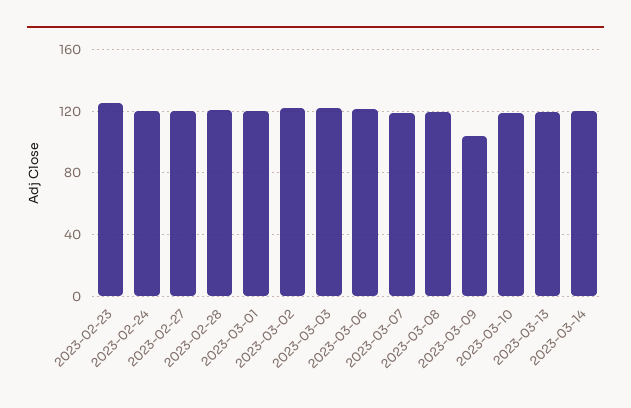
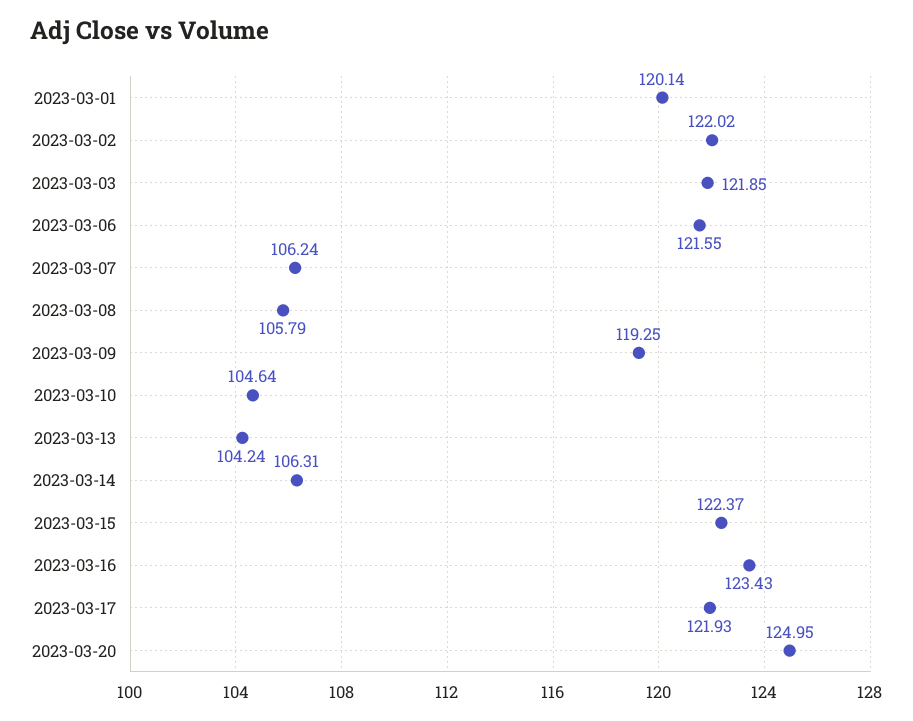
2023-02-23: 125 -> none
2023-02-24: 120 -> none
2023-02-27: 120 -> none
2023-02-28: 120 -> none
2023-03-07: 120 -> 106.24
2023-03-08: 120 -> 105.79
2023-03-09: 105 -> 119.25
2023-03-10: 120 -> 104.64
2023-03-13: 120 -> 104.24
2023-03-14: 120 -> 106.31
2023-03-15: none -> 122.37
2023-03-16: none -> 123.43
2023-03-17: none -> 121.93
2023-03-20: none -> 124.95

